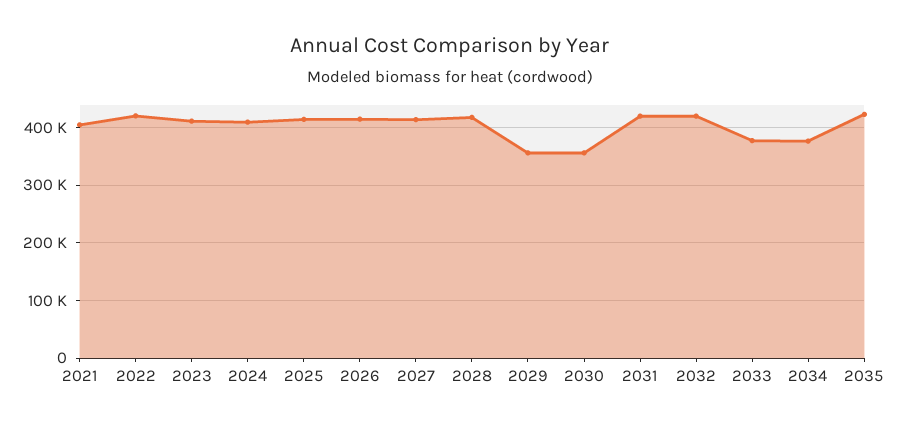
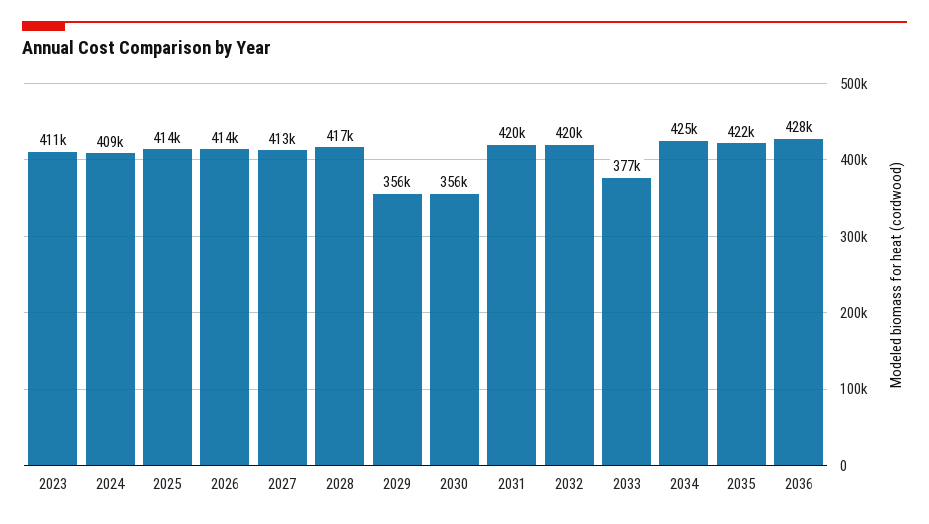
2021: 400000 -> none
2022: 420000 -> none
2034: 380000 -> 425000
2036: none -> 428000

